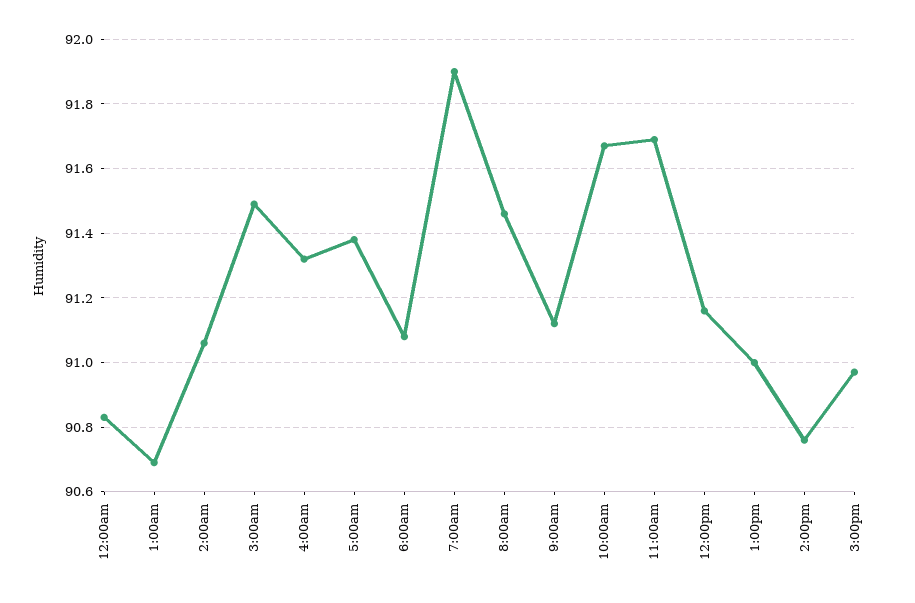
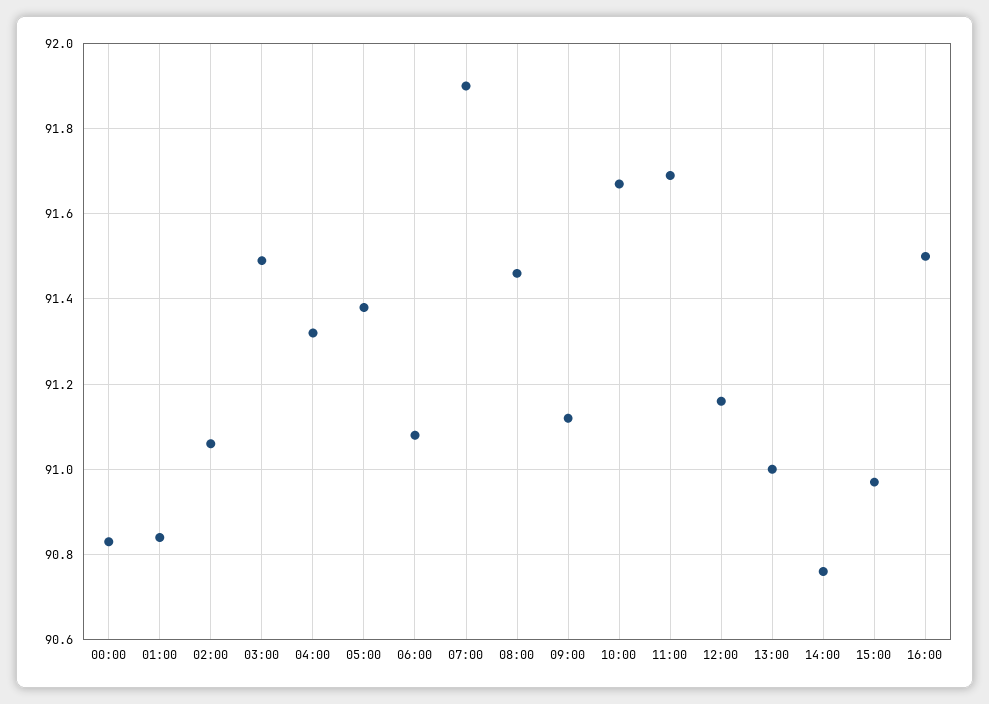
1:00am: 90.7 -> 90.85
16:00: none -> 91.5

